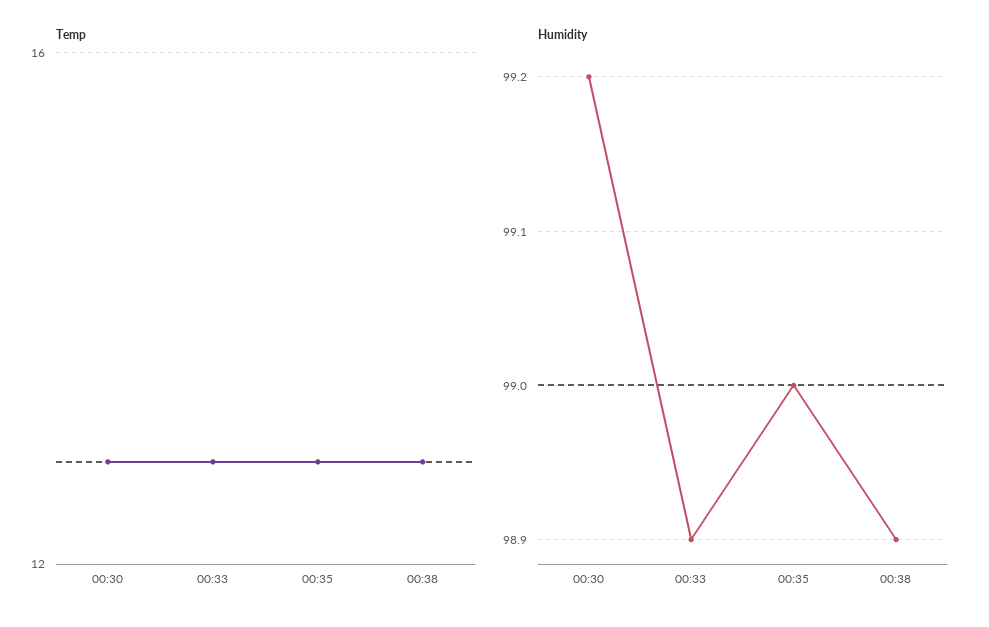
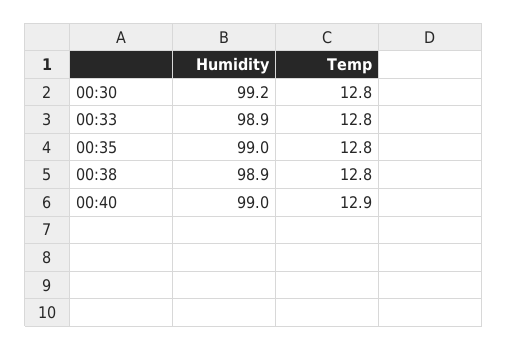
Humidity, 00:40: none -> 99
Temp, 00:40: none -> 12.9

